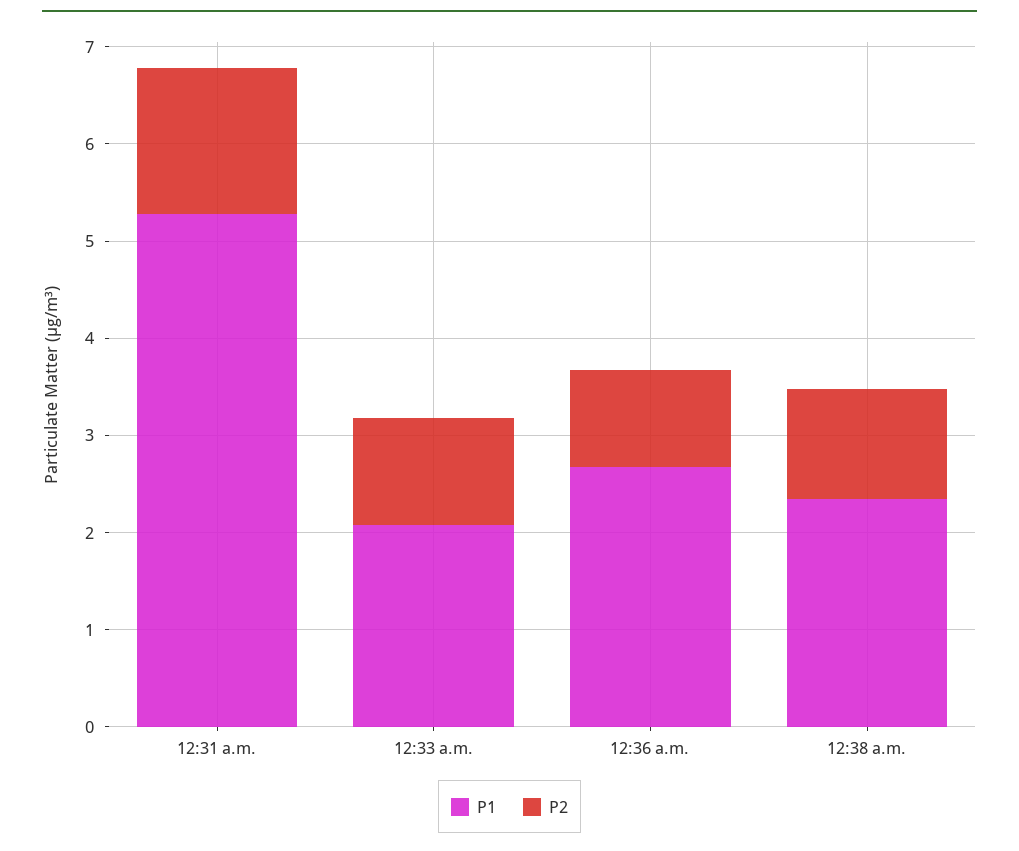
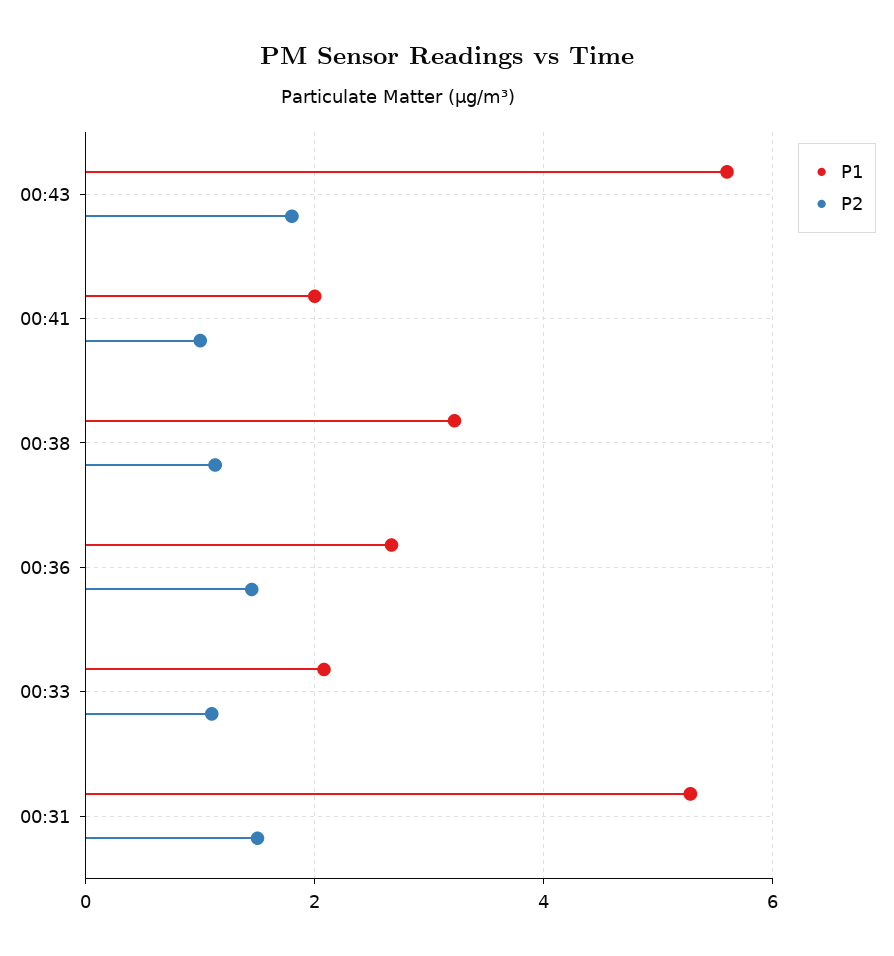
P2, 12:36 a.m.: 1 -> 1.4
P1, 12:38 a.m.: 2.4 -> 3.2
P1, 00:43: none -> 5.6
P2, 00:43: none -> 1.8
P1, 00:41: none -> 2
P2, 00:41: none -> 1

